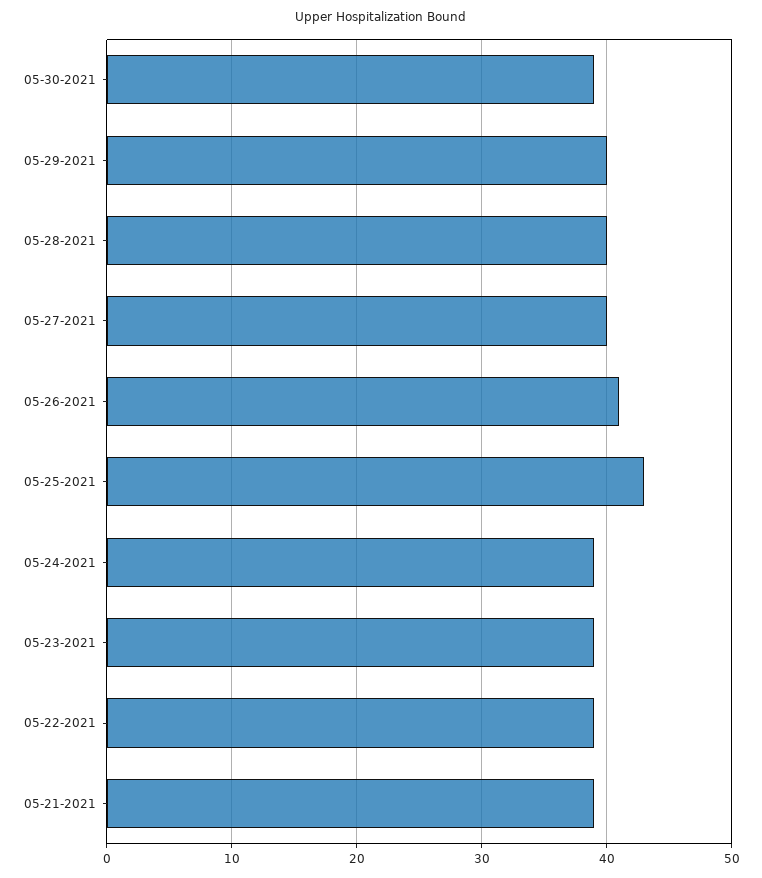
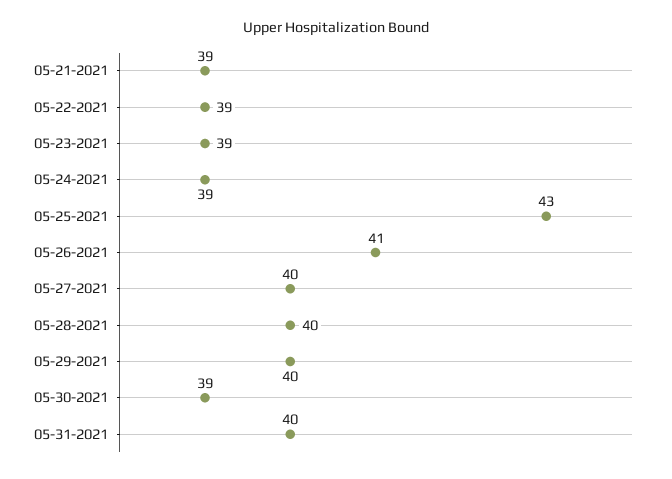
05-31-2021: none -> 40

